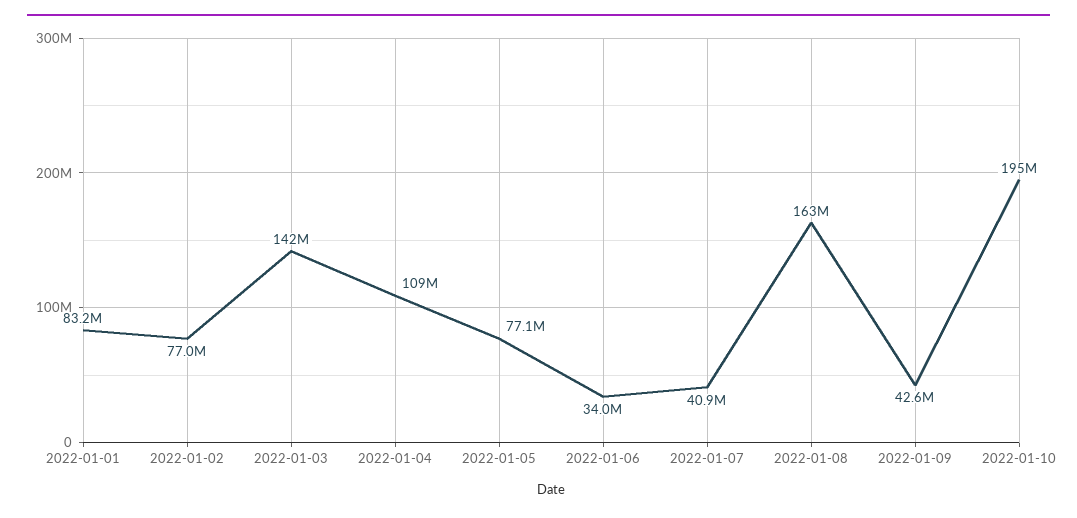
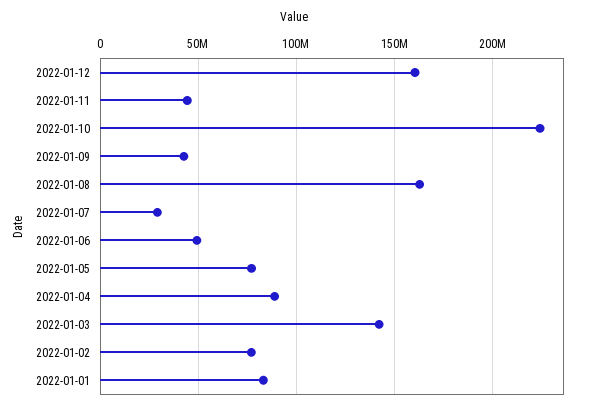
2022-01-04: 109000000 -> 90000000
2022-01-06: 34000000 -> 50000000
2022-01-07: 40900000 -> 30000000
2022-01-10: 195000000 -> 225000000
2022-01-12: none -> 160000000
2022-01-11: none -> 45000000

